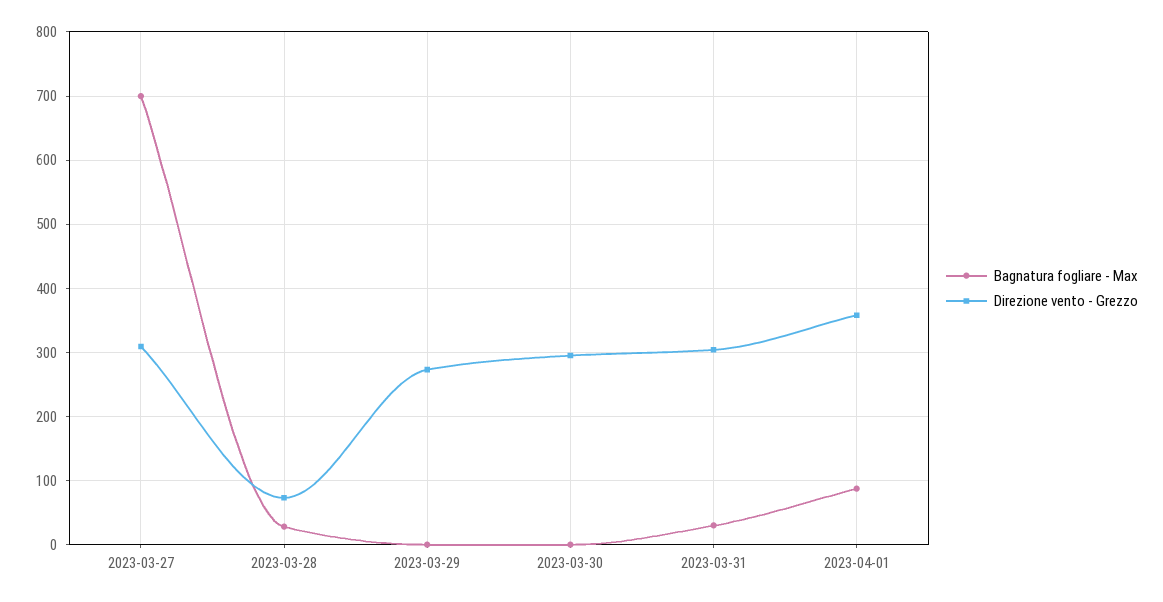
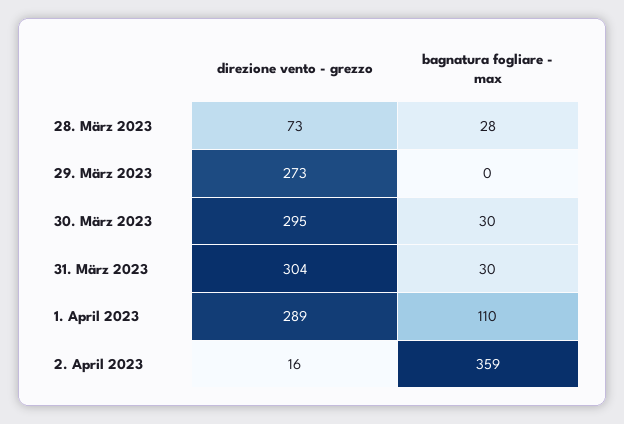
Bagnatura fogliare - Max, 2023-03-27: 700 -> none
Direzione vento - Grezzo, 2023-03-27: 310 -> none
Bagnatura fogliare - Max, 2023-03-30: 0 -> 30
Bagnatura fogliare - Max, 2023-04-01: 90 -> 110
Direzione vento - Grezzo, 2023-04-01: 360 -> 289
Direzione vento - Grezzo, 2. April 2023: none -> 16
Bagnatura fogliare - Max, 2. April 2023: none -> 359

